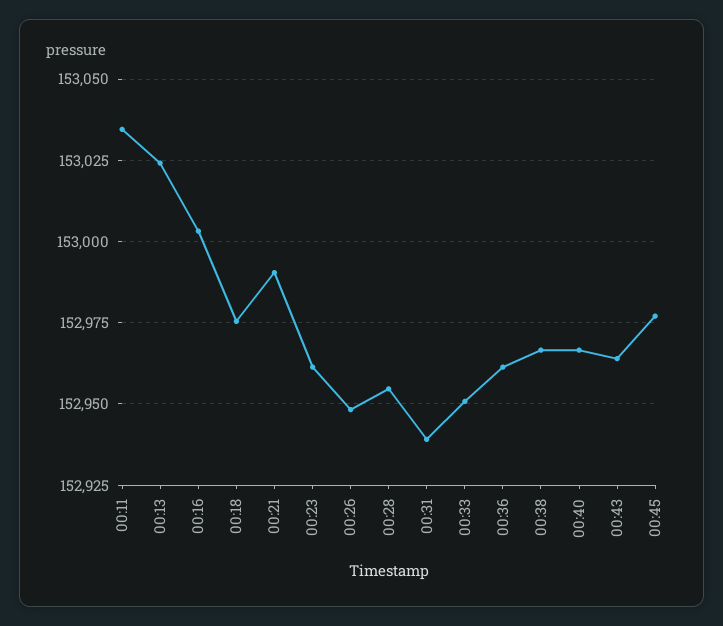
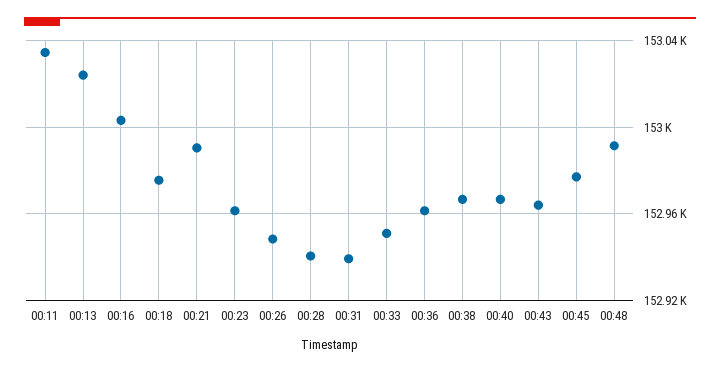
00:28: 152955 -> 152940
00:48: none -> 152990

